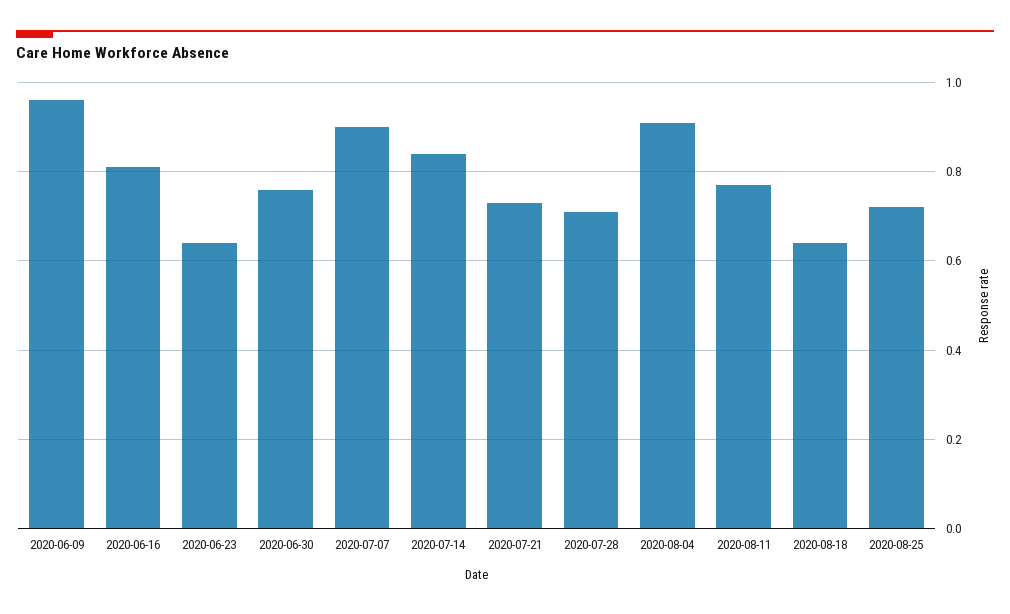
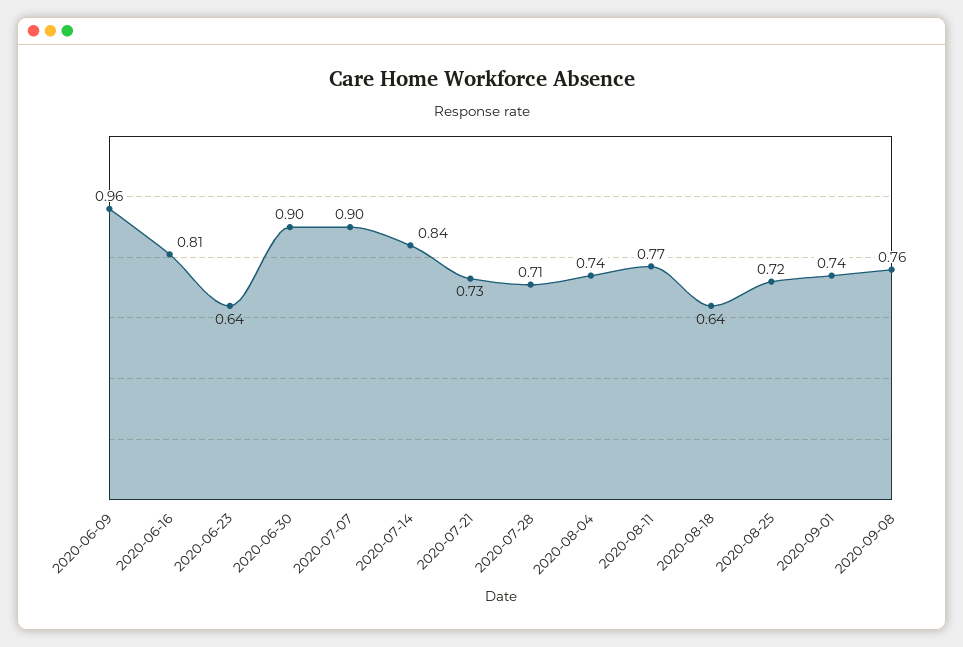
2020-06-30: 0.75 -> 0.9
2020-08-04: 0.9 -> 0.74
2020-09-01: none -> 0.74
2020-09-08: none -> 0.76

